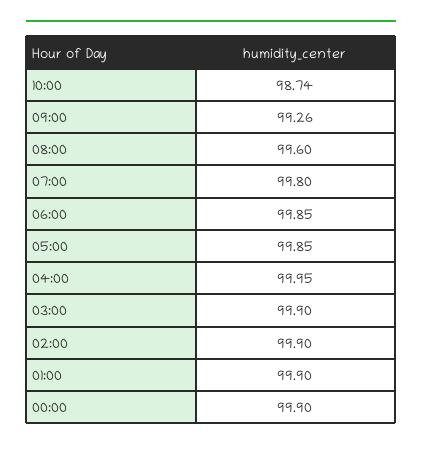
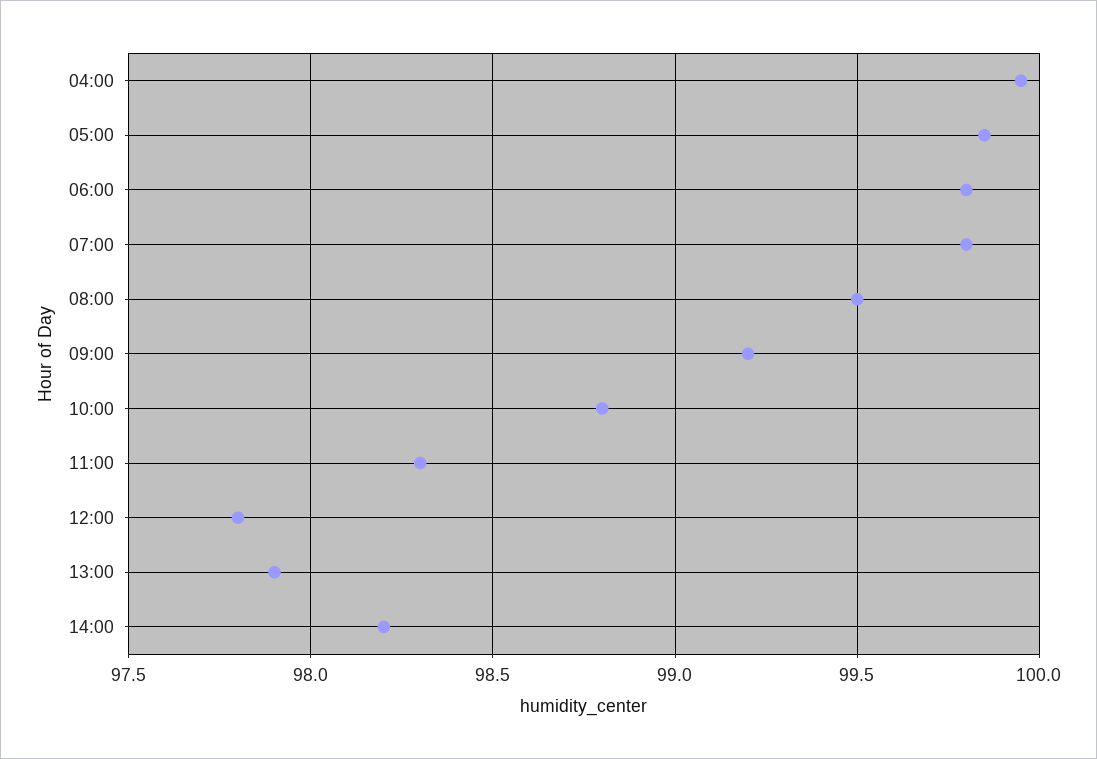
10:00: 98.74 -> 98.8
09:00: 99.26 -> 99.2
08:00: 99.6 -> 99.5
06:00: 99.85 -> 99.8
03:00: 99.9 -> none
02:00: 99.9 -> none
01:00: 99.9 -> none
00:00: 99.9 -> none
11:00: none -> 98.3
12:00: none -> 97.8
13:00: none -> 97.9
14:00: none -> 98.2

